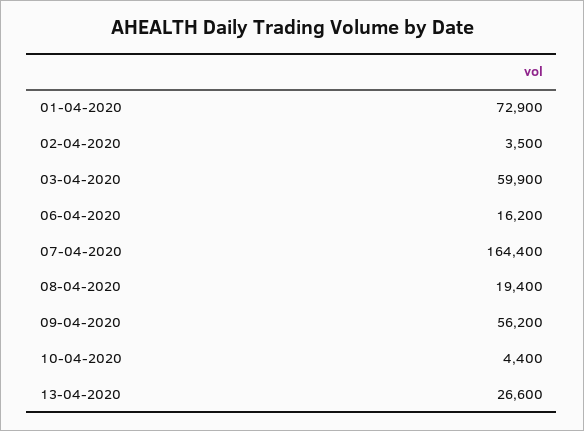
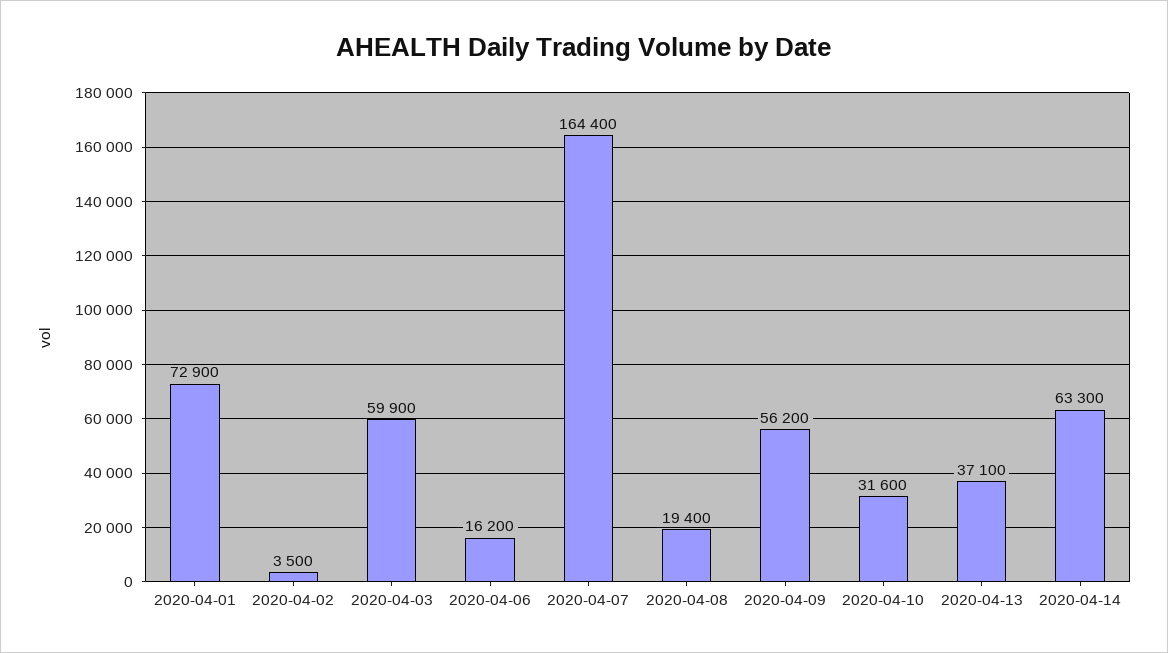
10-04-2020: 4400 -> 31600
13-04-2020: 26600 -> 37100
2020-04-14: none -> 63300

